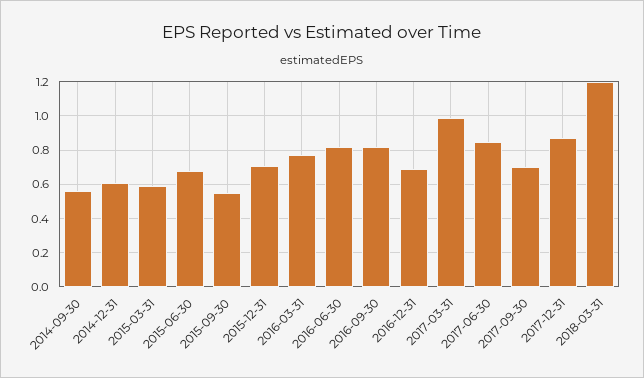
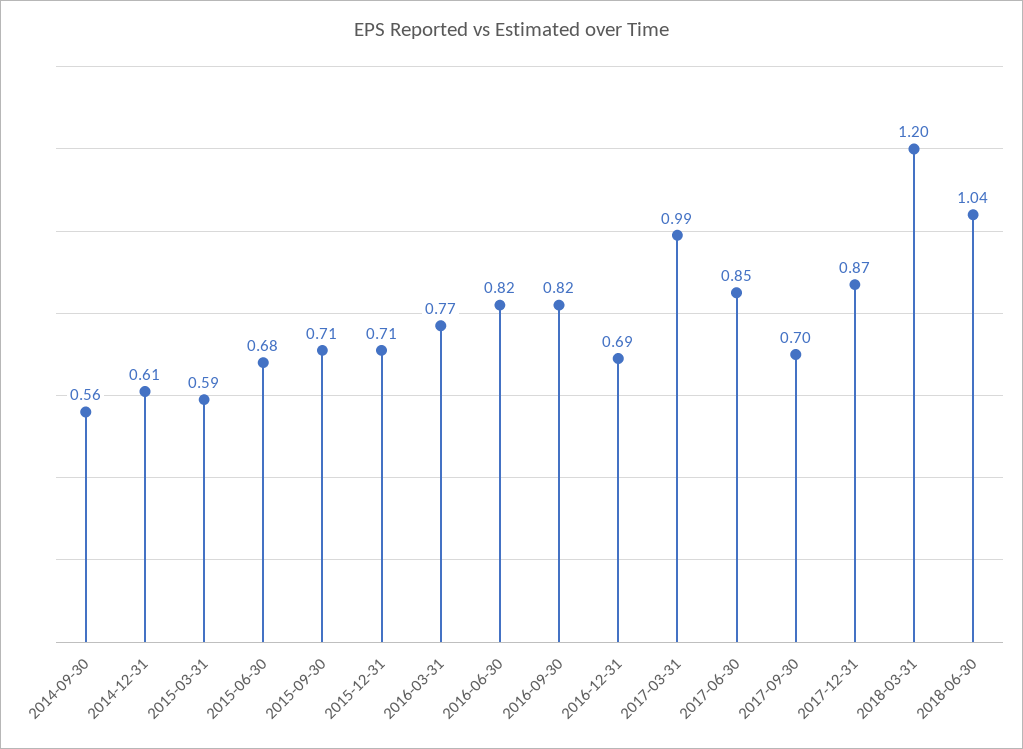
2015-09-30: 0.55 -> 0.71
2018-06-30: none -> 1.04

